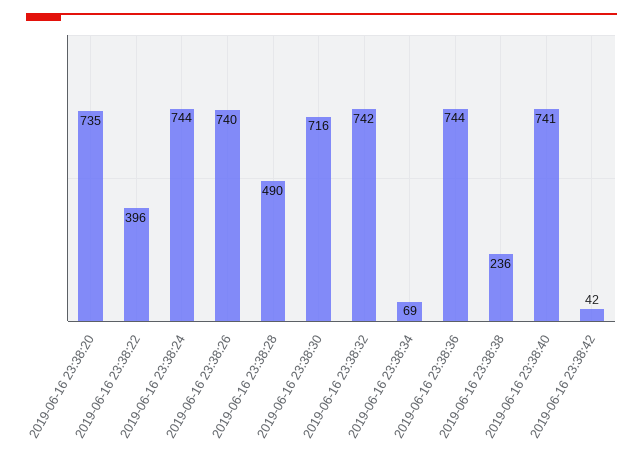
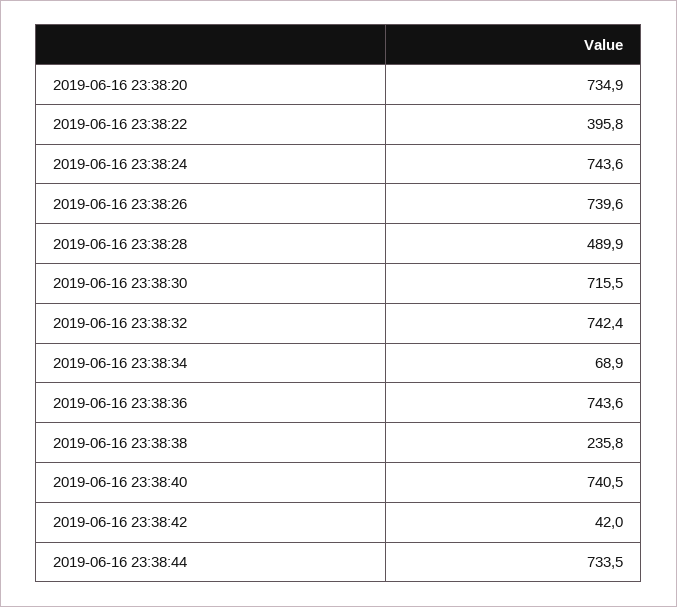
2019-06-16 23:38:44: none -> 733.5

